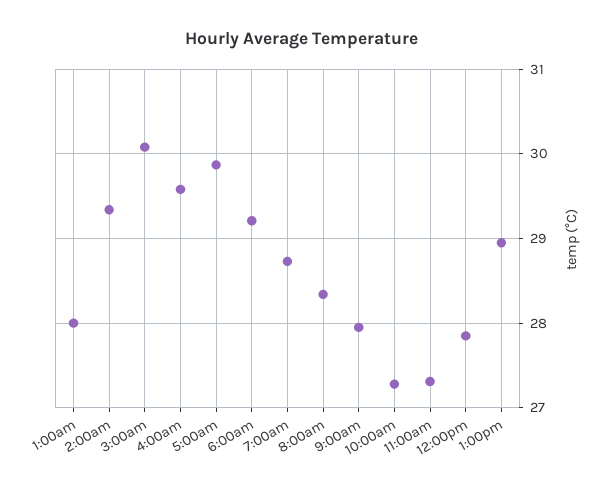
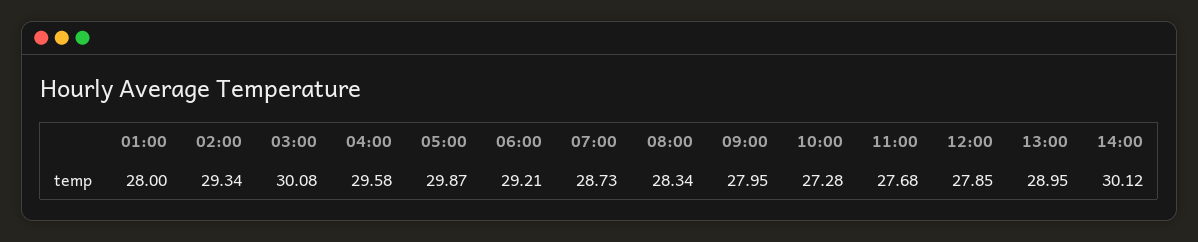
11:00am: 27.3 -> 27.68
14:00: none -> 30.12

